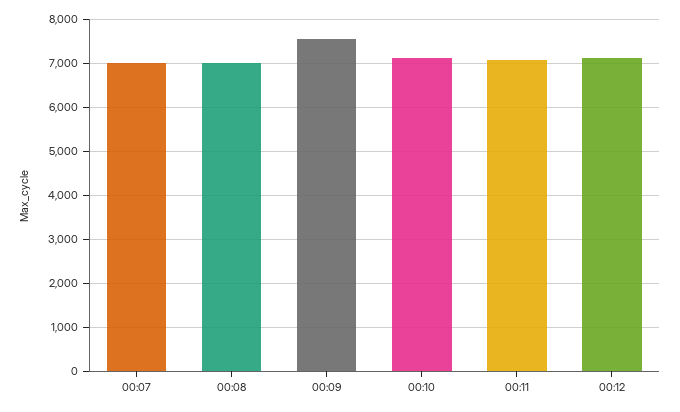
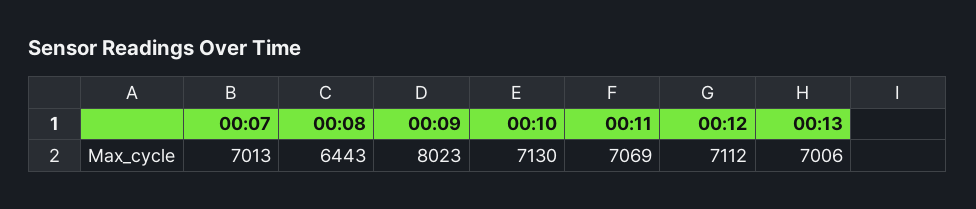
00:08: 7000 -> 6443
00:09: 7600 -> 8023
00:13: none -> 7006

